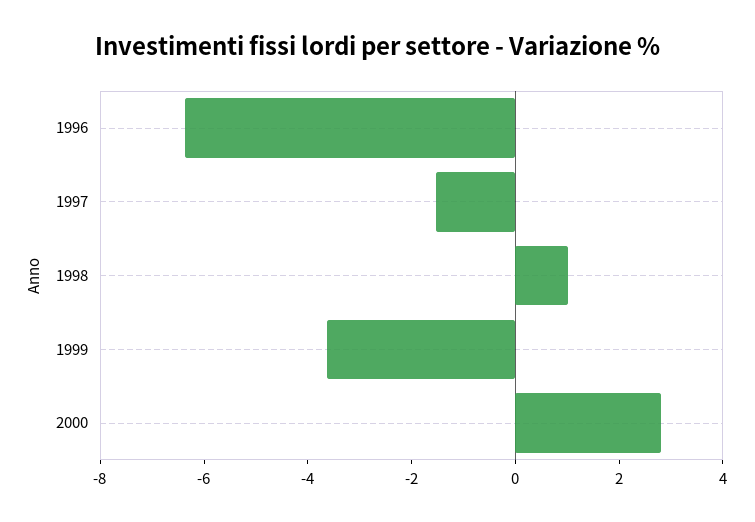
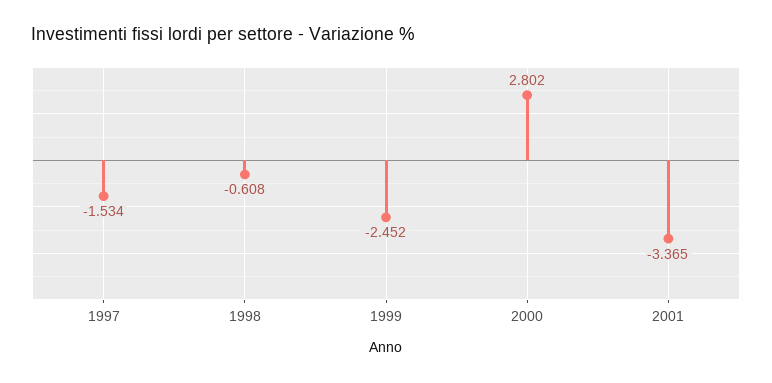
1996: -6.5 -> none
1998: 1 -> -0.608
1999: -3.5 -> -2.452
2001: none -> -3.365

